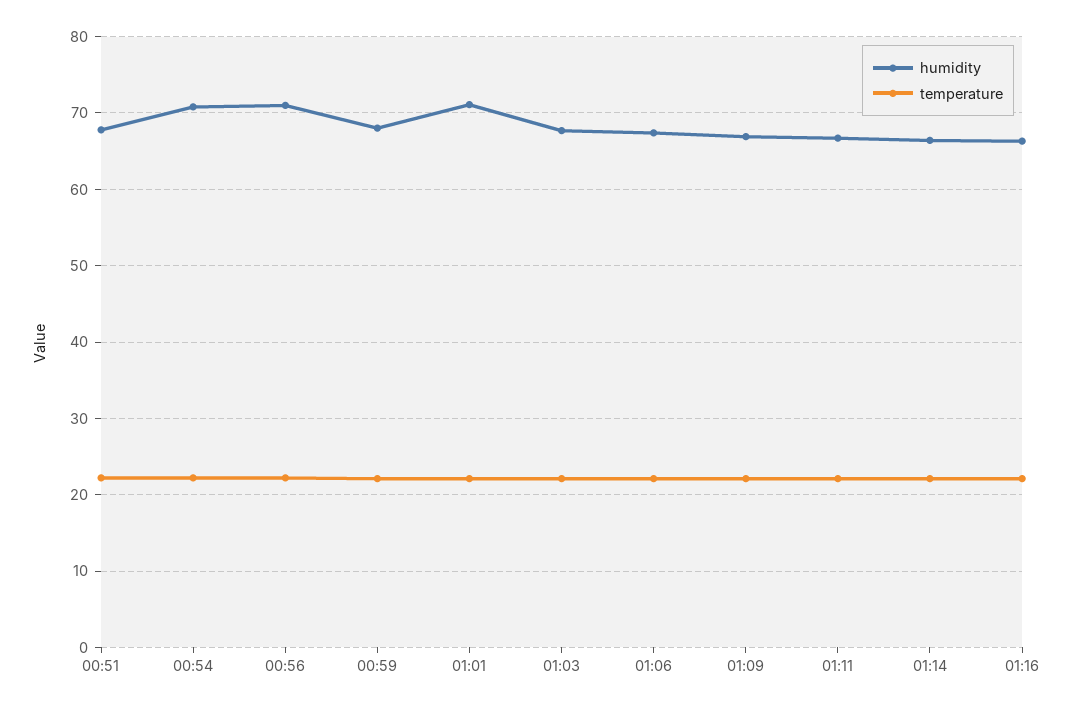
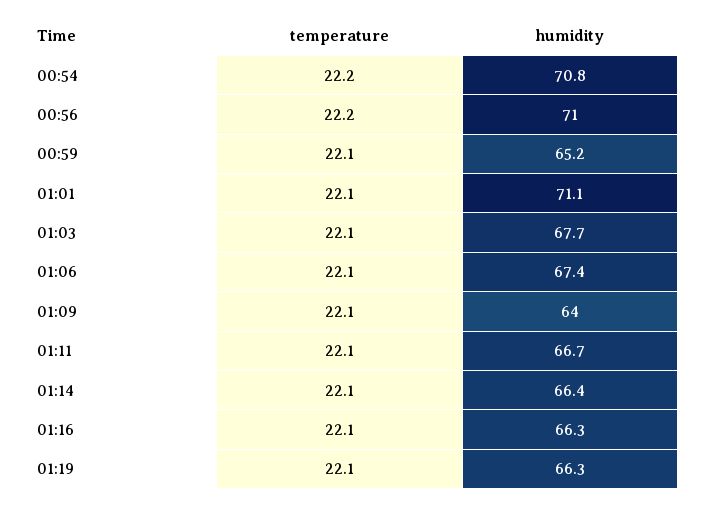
humidity, 00:51: 68 -> none
temperature, 00:51: 22 -> none
humidity, 00:59: 68 -> 65.2
humidity, 01:09: 67 -> 64
temperature, 01:19: none -> 22.1
humidity, 01:19: none -> 66.3

